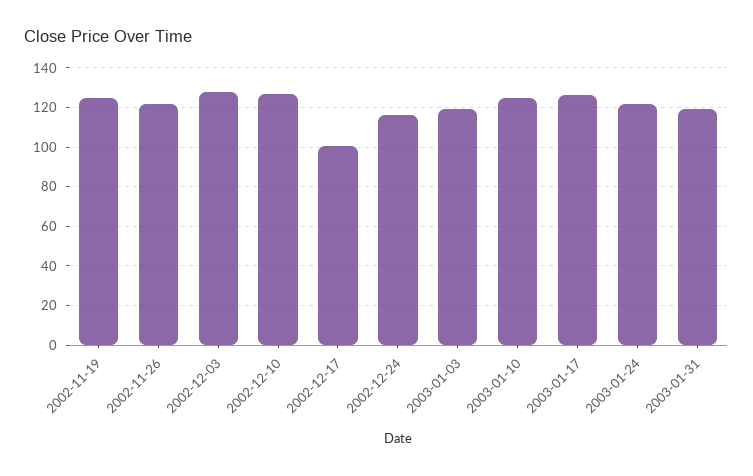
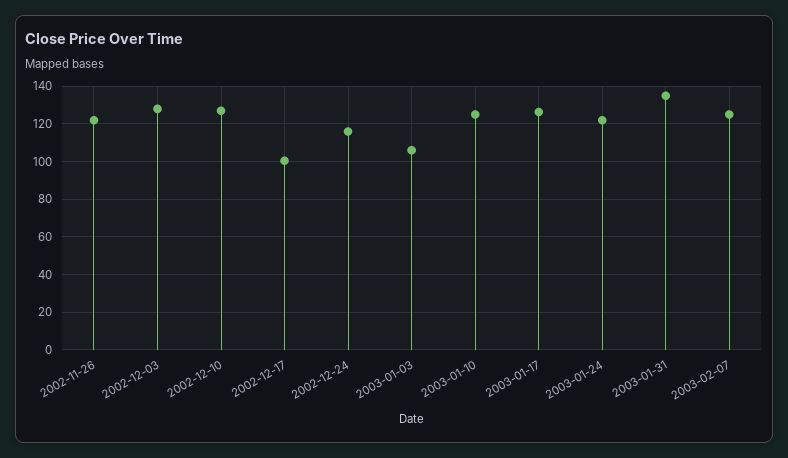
2002-11-19: 125 -> none
2003-01-03: 120 -> 105
2003-01-31: 120 -> 135
2003-02-07: none -> 125

